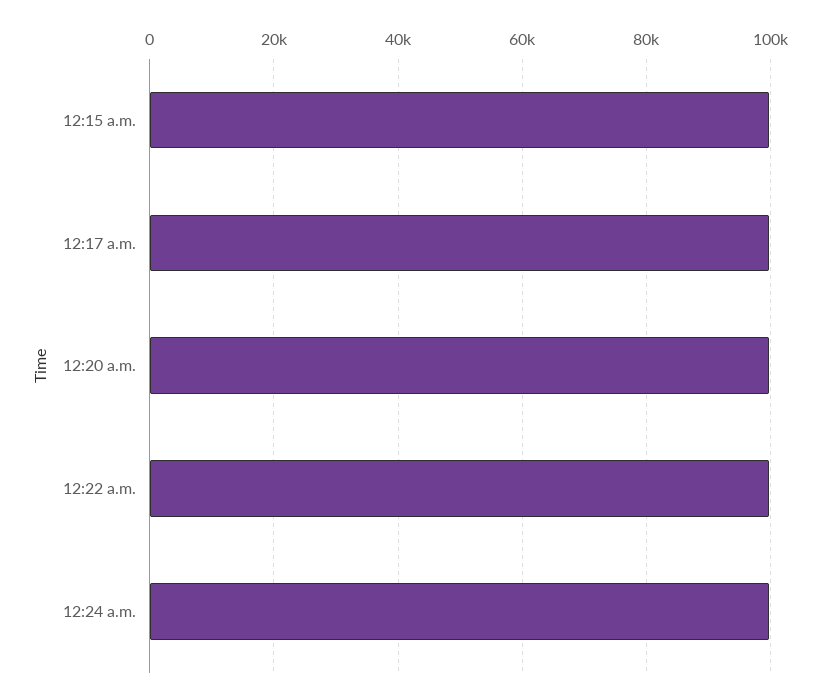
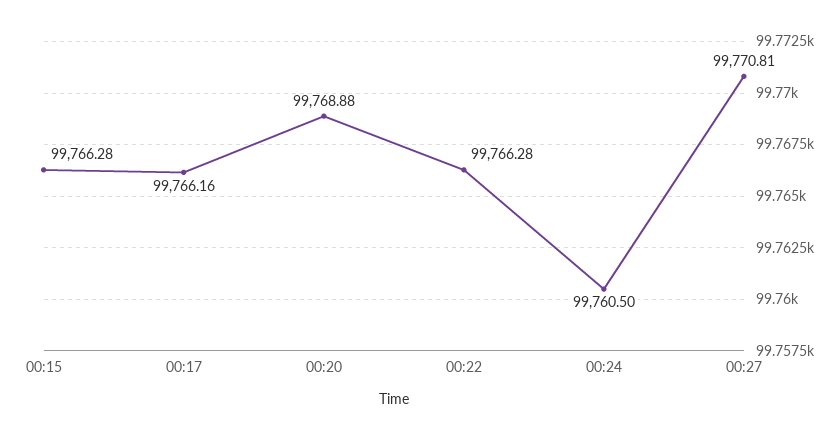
00:27: none -> 99770.81

